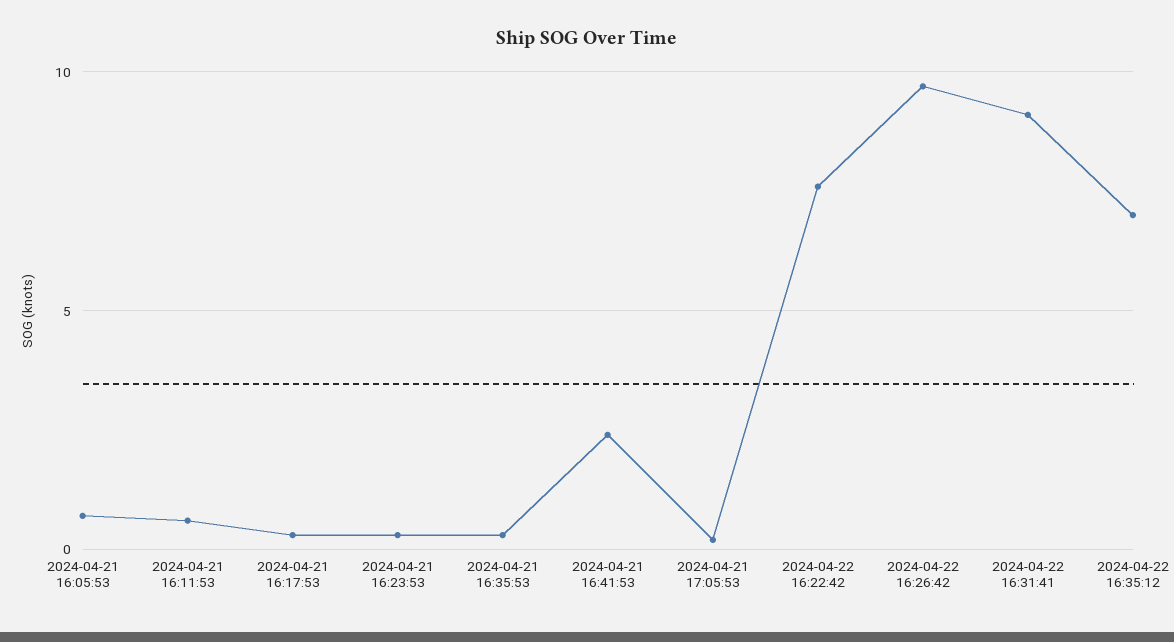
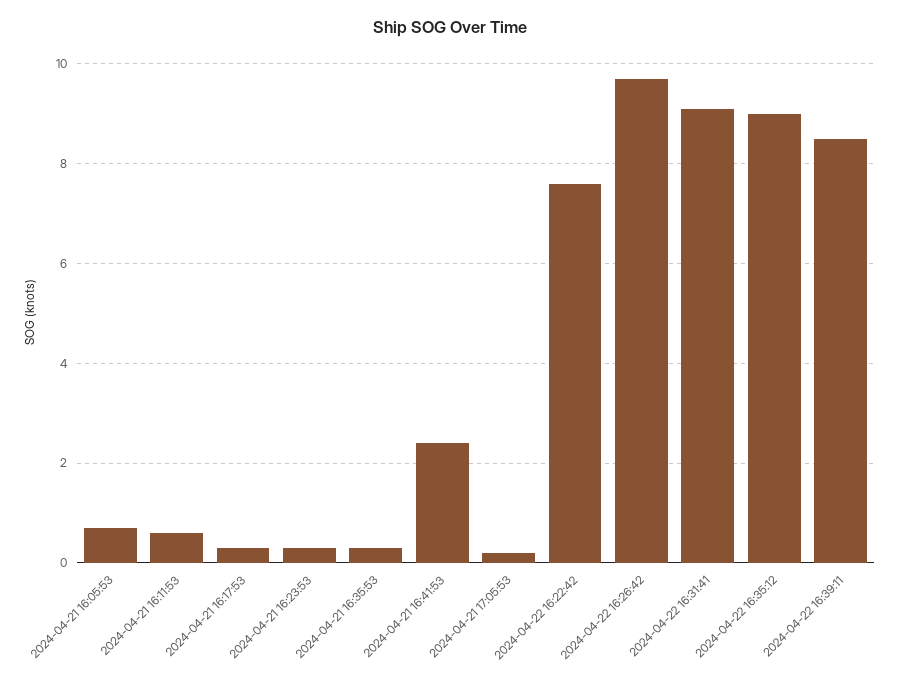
2024-04-22 16:35:12: 7 -> 9
2024-04-22 16:39:11: none -> 8.5

